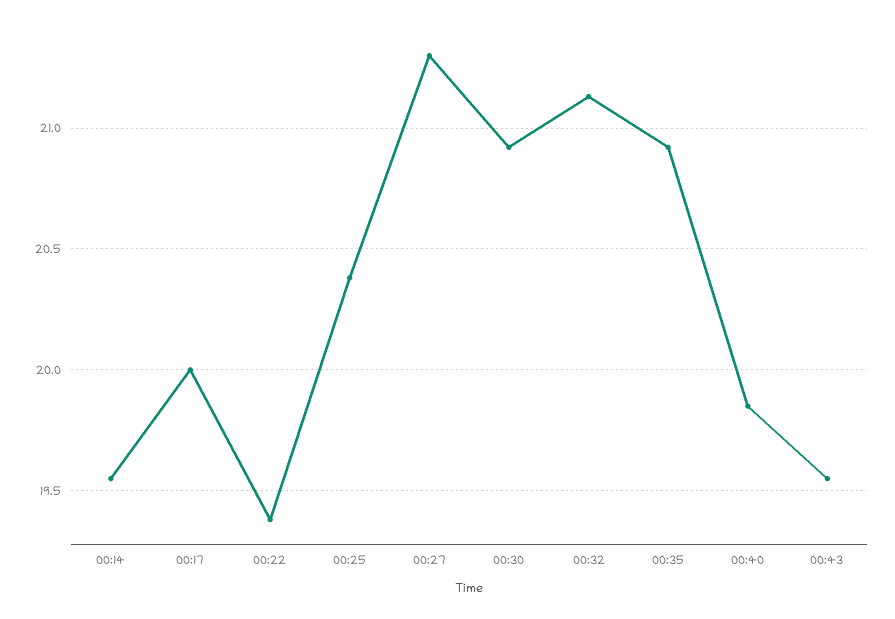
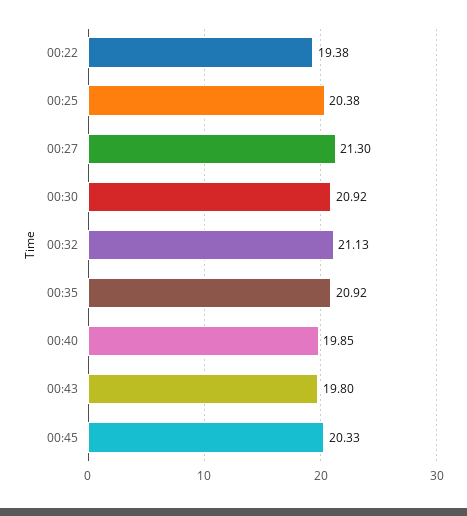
00:14: 19.55 -> none
00:17: 20 -> none
00:43: 19.55 -> 19.8
00:45: none -> 20.33

